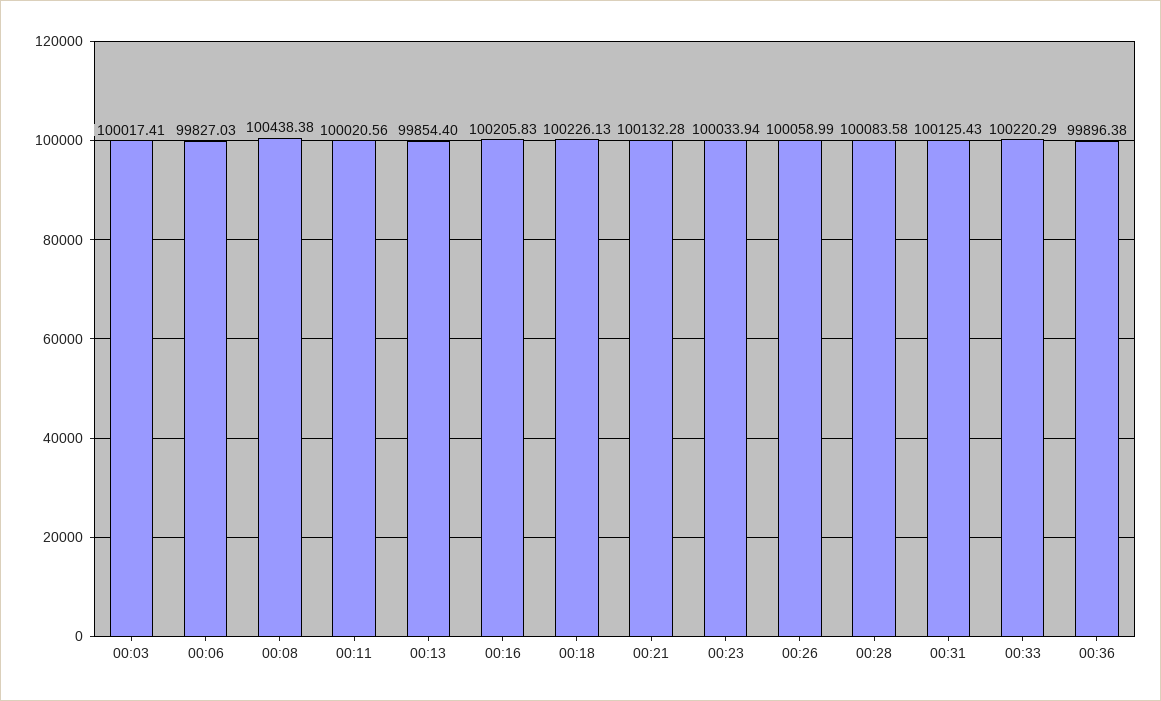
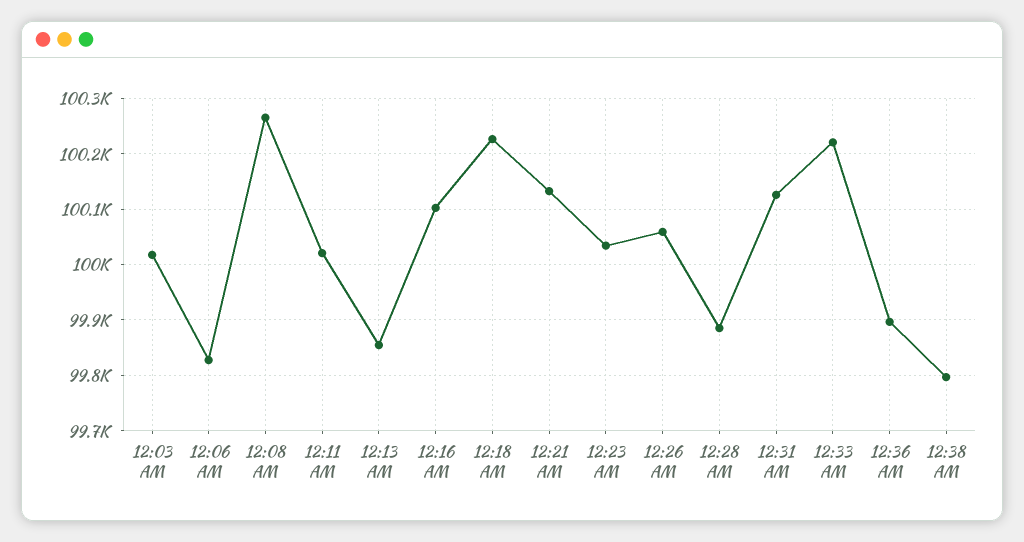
00:08: 100438.38 -> 100260
00:16: 100205.83 -> 100100
00:28: 100083.58 -> 99880
12:38 AM: none -> 99800

